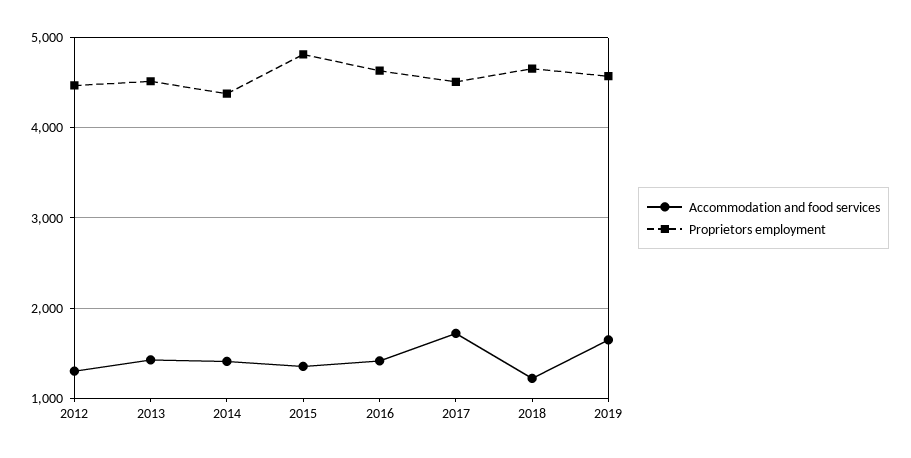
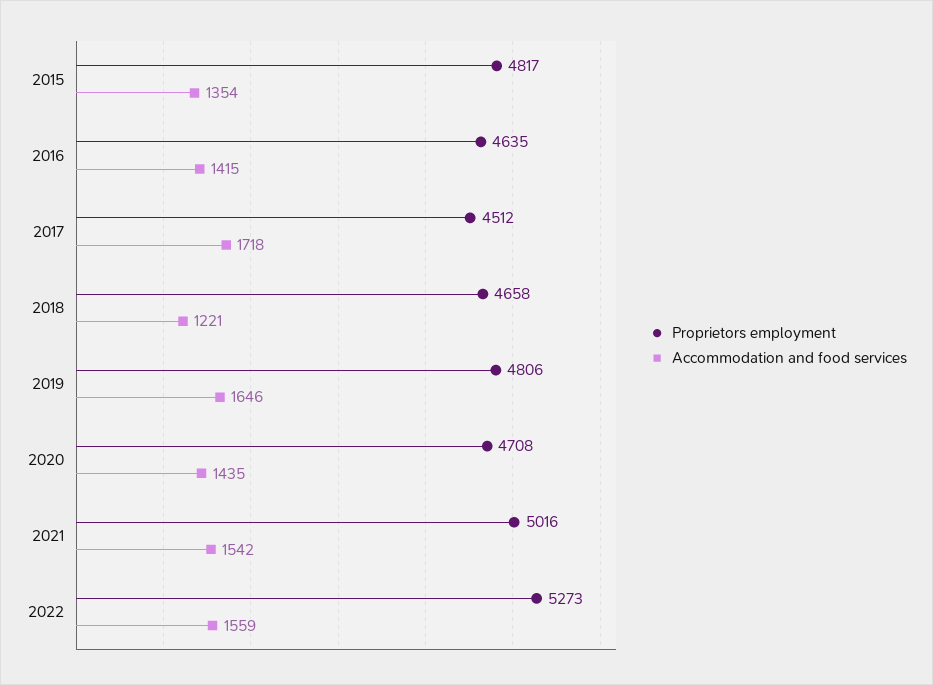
Accommodation and food services, 2012: 1300 -> none
Proprietors employment, 2012: 4500 -> none
Accommodation and food services, 2013: 1400 -> none
Proprietors employment, 2013: 4500 -> none
Accommodation and food services, 2014: 1400 -> none
Proprietors employment, 2014: 4400 -> none
Proprietors employment, 2019: 4600 -> 4806
Proprietors employment, 2020: none -> 4708
Accommodation and food services, 2020: none -> 1435
Proprietors employment, 2021: none -> 5016
Accommodation and food services, 2021: none -> 1542
Proprietors employment, 2022: none -> 5273
Accommodation and food services, 2022: none -> 1559

